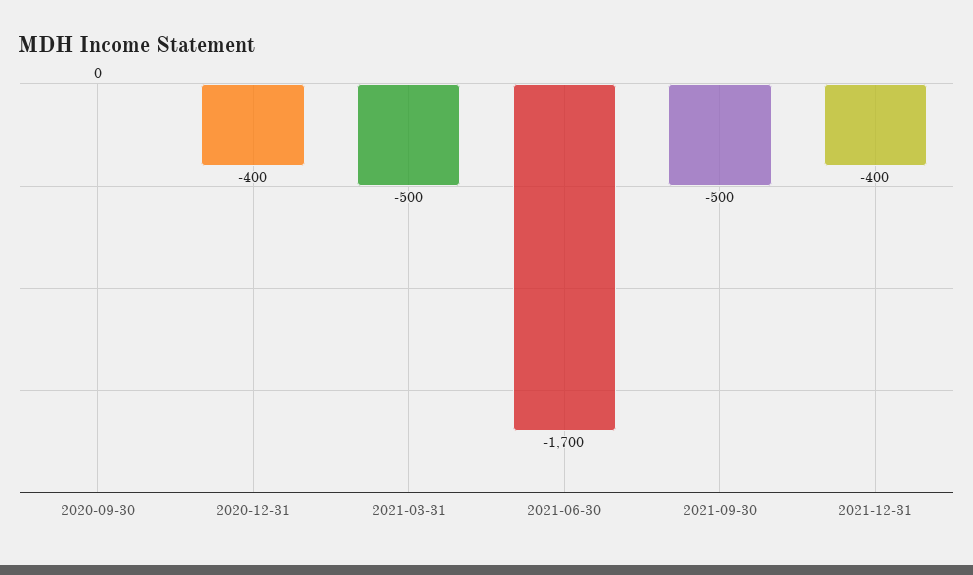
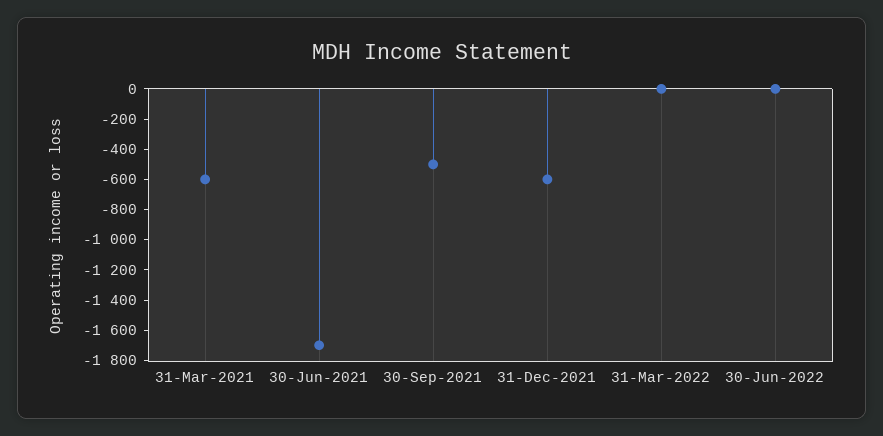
2020-09-30: 0 -> none
2020-12-31: -400 -> none
2021-03-31: -500 -> -600
2021-12-31: -400 -> -600
31-Mar-2022: none -> 0
30-Jun-2022: none -> 0

